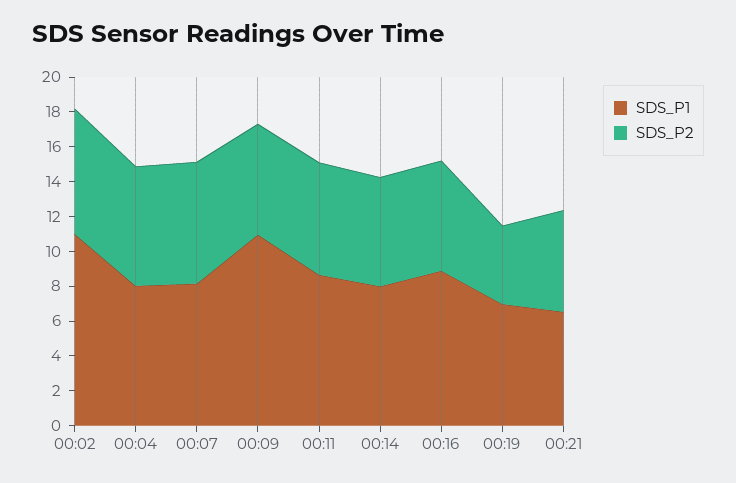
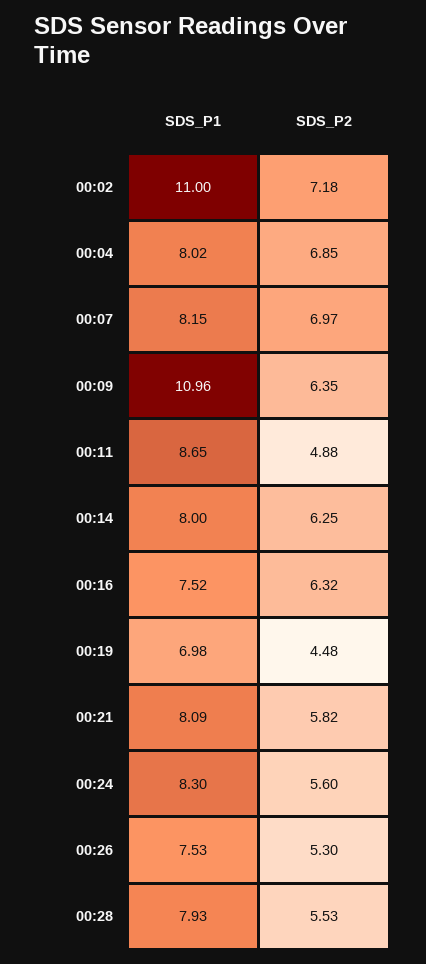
SDS_P2, 00:11: 6.5 -> 4.88
SDS_P1, 00:16: 9 -> 7.52
SDS_P1, 00:21: 6.5 -> 8.09
SDS_P1, 00:24: none -> 8.3
SDS_P2, 00:24: none -> 5.6
SDS_P1, 00:26: none -> 7.53
SDS_P2, 00:26: none -> 5.3
SDS_P1, 00:28: none -> 7.93
SDS_P2, 00:28: none -> 5.53

